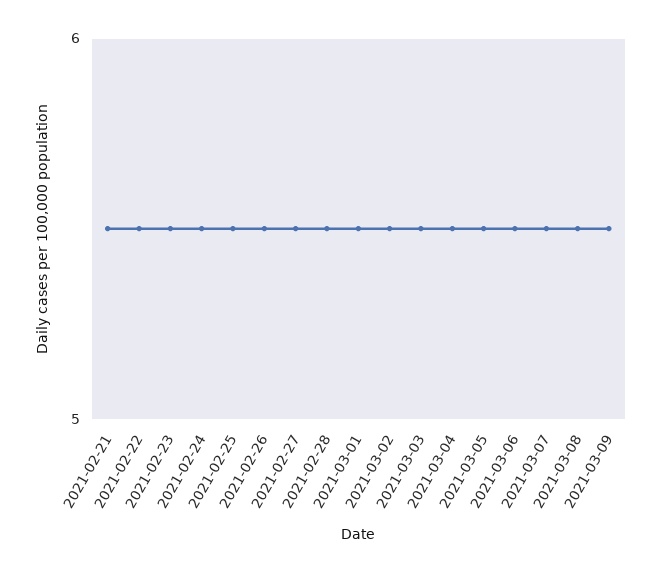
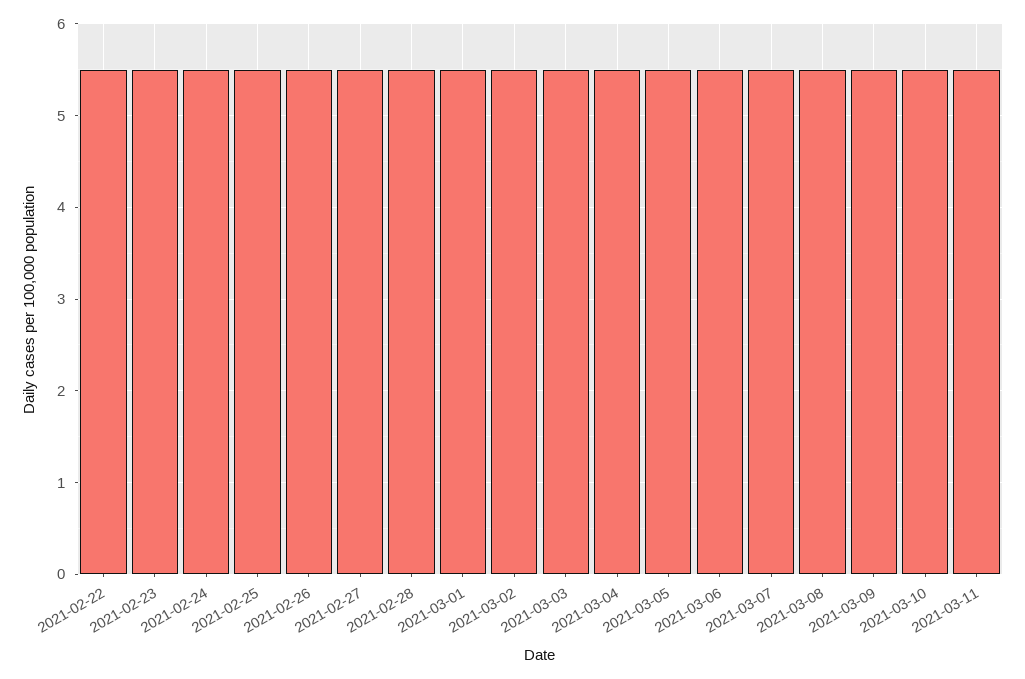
2021-02-21: 5.5 -> none
2021-03-10: none -> 5.5
2021-03-11: none -> 5.5

